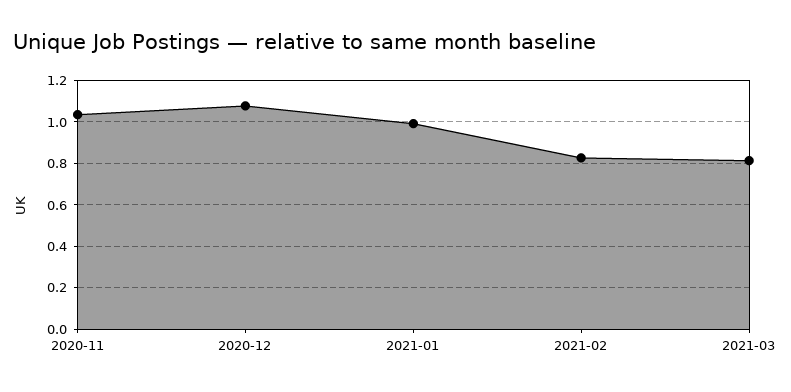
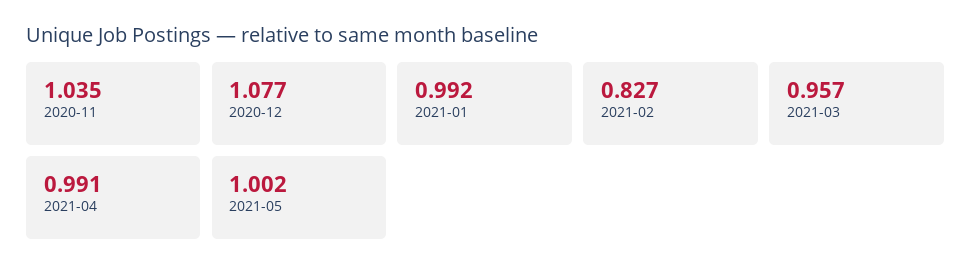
2021-03: 0.8 -> 0.957
2021-04: none -> 0.991
2021-05: none -> 1.002

